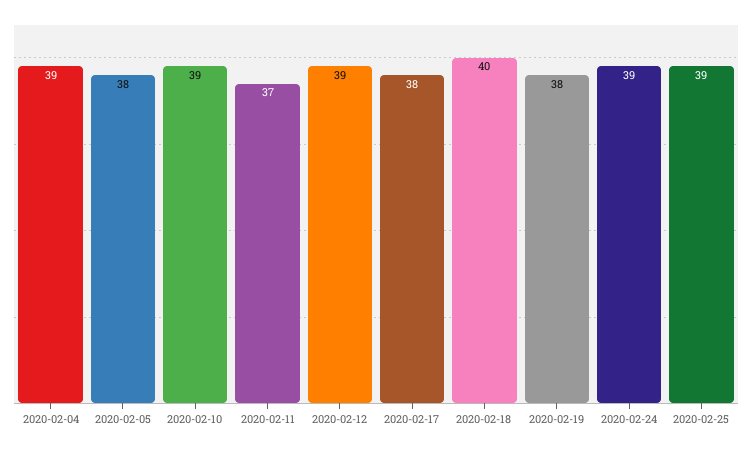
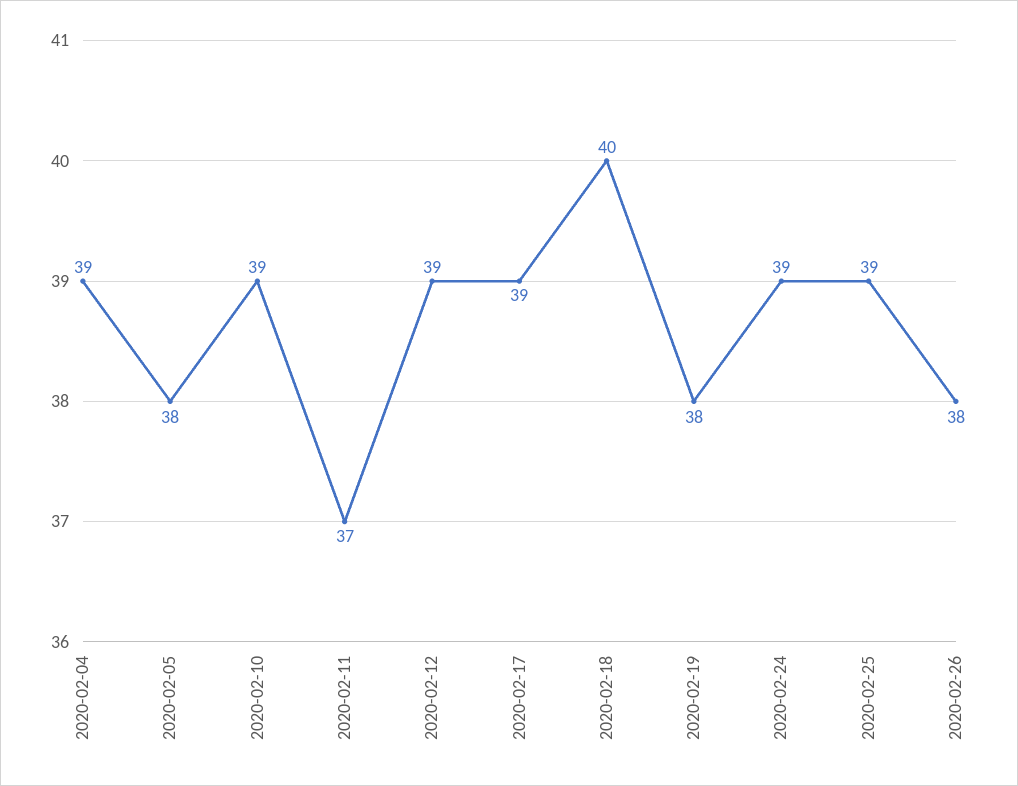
2020-02-17: 38 -> 39
2020-02-26: none -> 38

